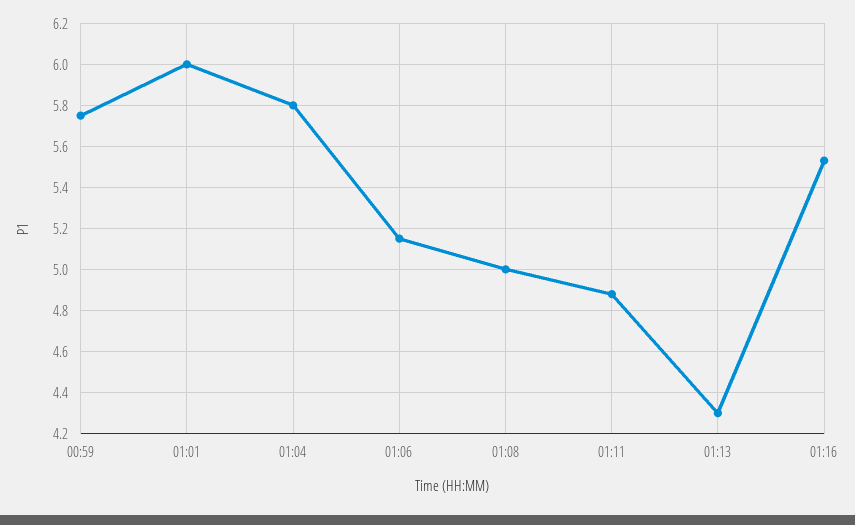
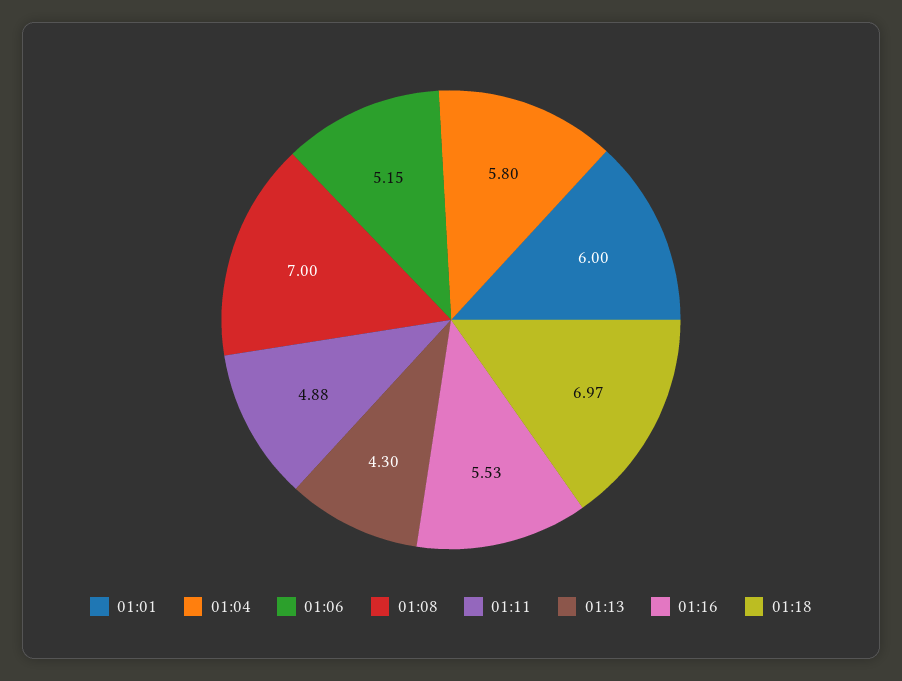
00:59: 5.75 -> none
01:08: 5 -> 7
01:18: none -> 6.97

